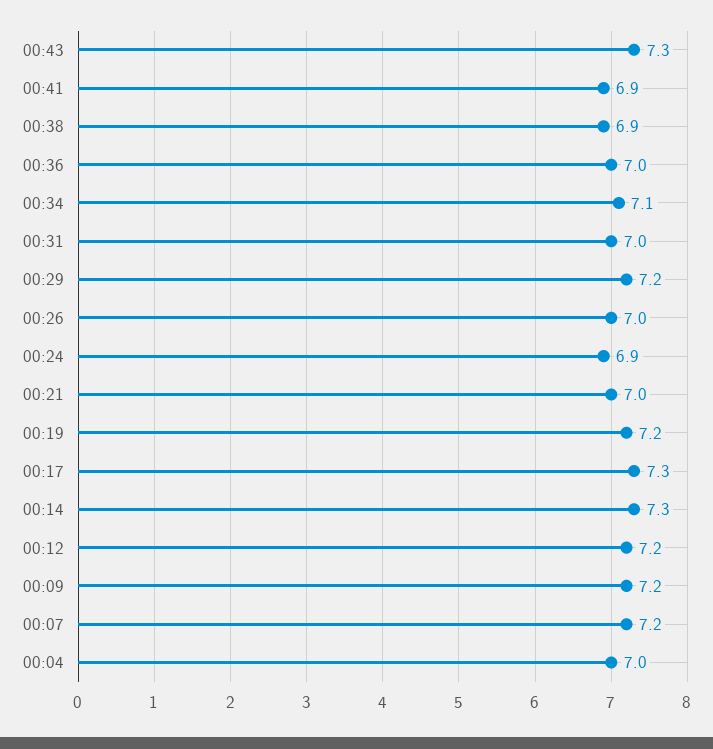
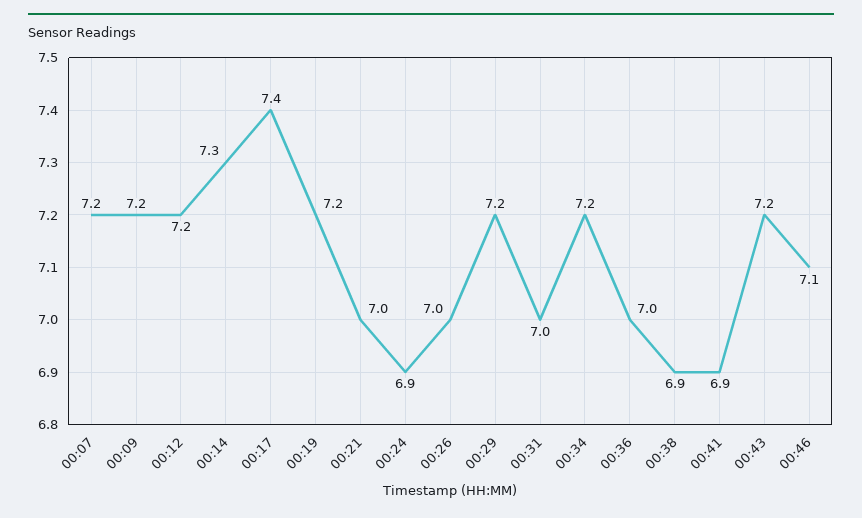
00:43: 7.3 -> 7.2
00:34: 7.1 -> 7.2
00:17: 7.3 -> 7.4
00:04: 7 -> none
00:46: none -> 7.1

